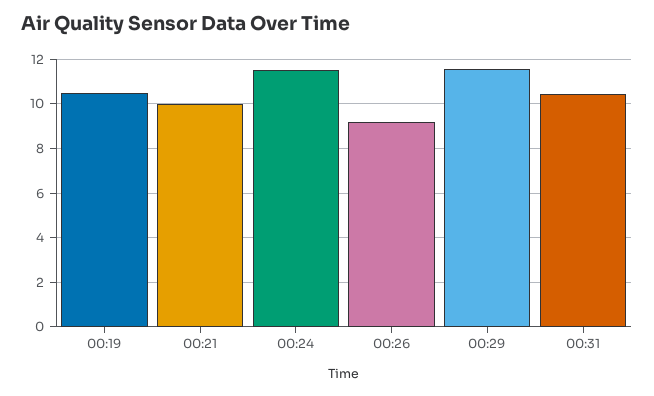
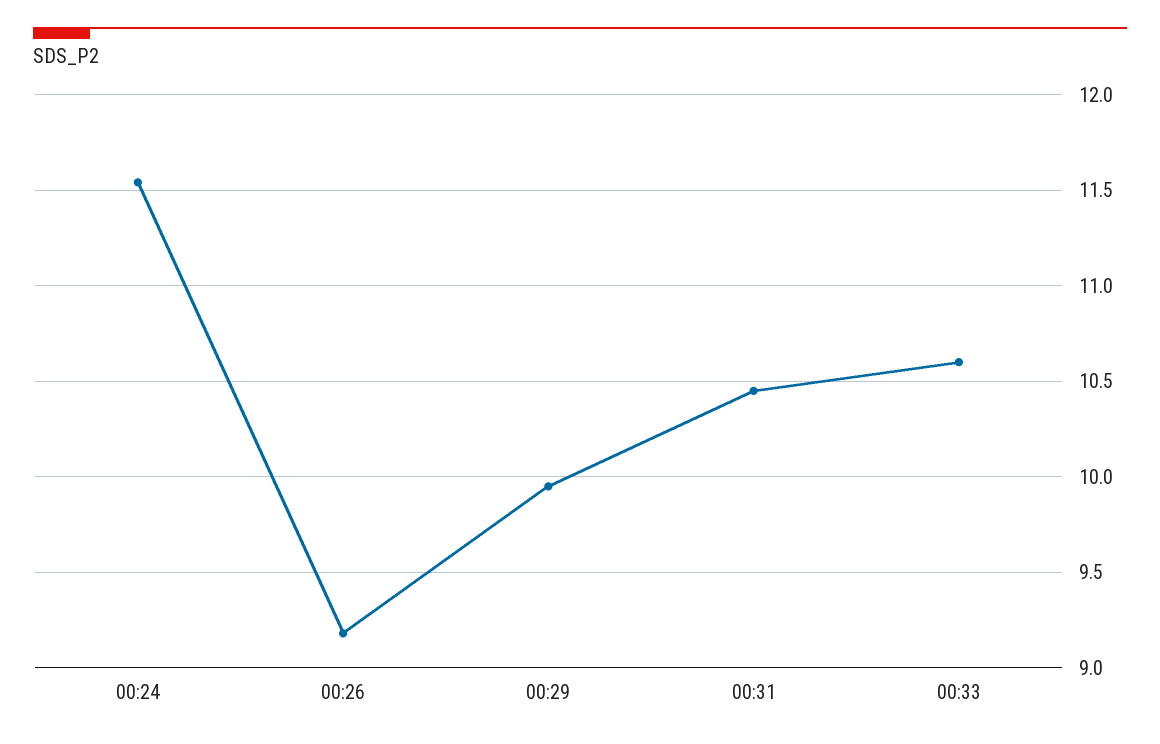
00:19: 10.5 -> none
00:21: 10 -> none
00:29: 11.5 -> 9.95
00:33: none -> 10.6

